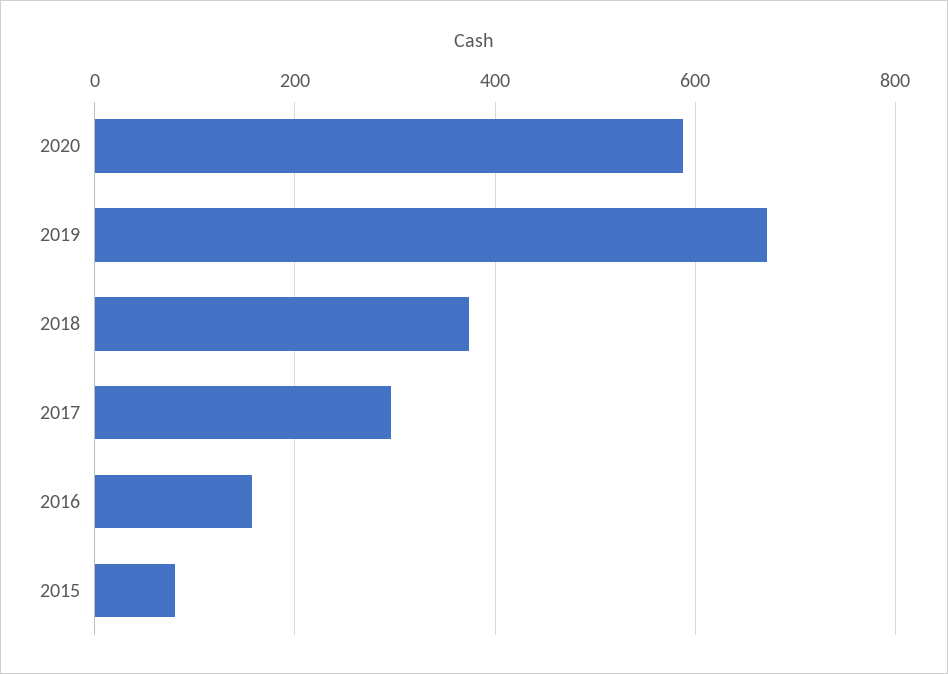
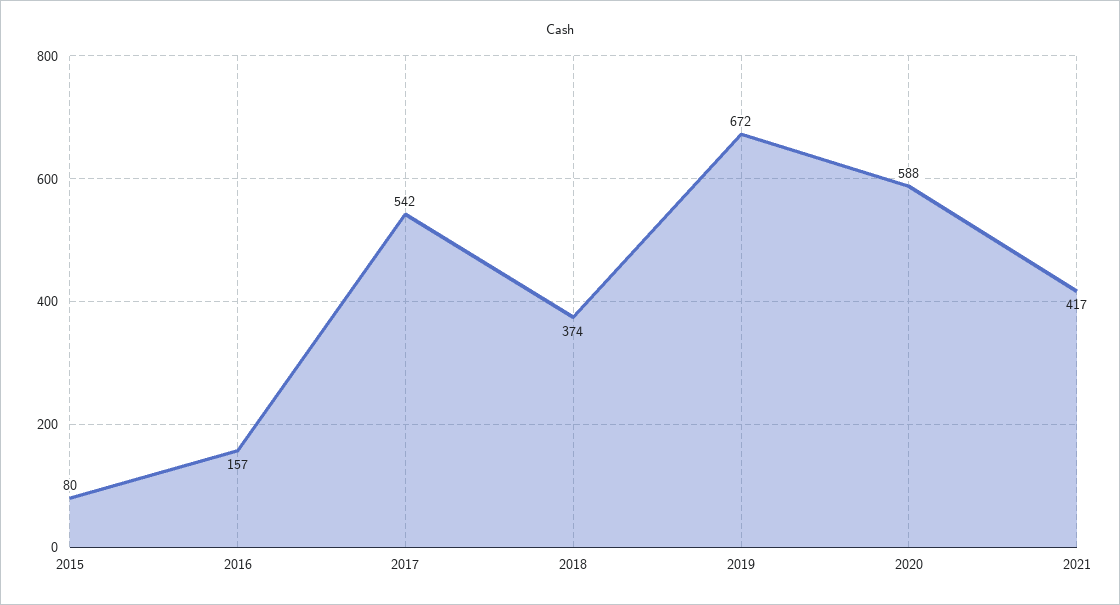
2017: 300 -> 542
2021: none -> 417

